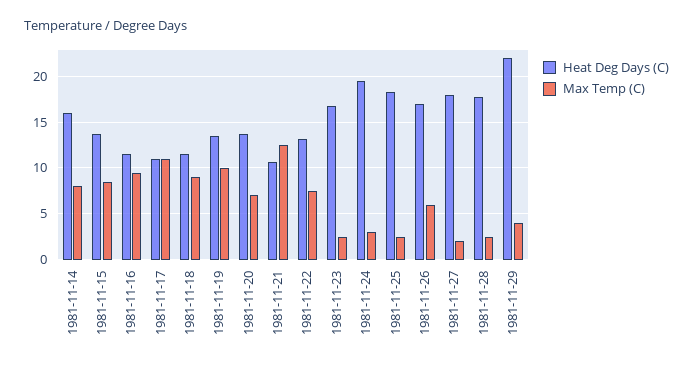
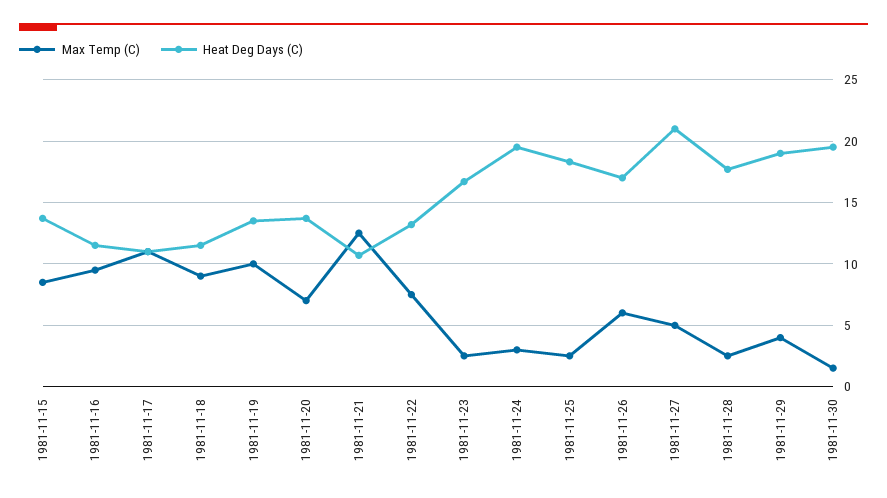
Heat Deg Days (C), 1981-11-14: 16 -> none
Max Temp (C), 1981-11-14: 8 -> none
Heat Deg Days (C), 1981-11-27: 18 -> 21
Max Temp (C), 1981-11-27: 2 -> 5
Heat Deg Days (C), 1981-11-29: 22 -> 19
Max Temp (C), 1981-11-30: none -> 1.5
Heat Deg Days (C), 1981-11-30: none -> 19.5

